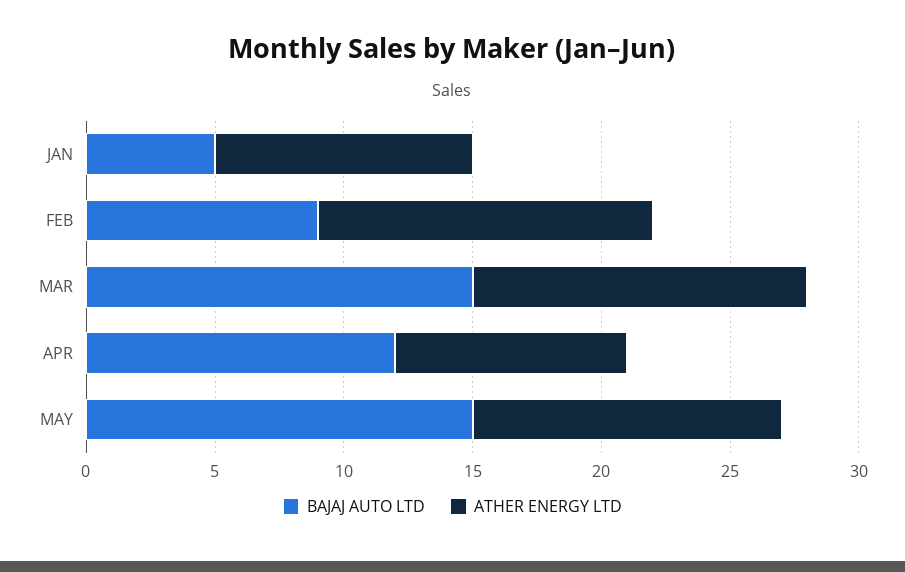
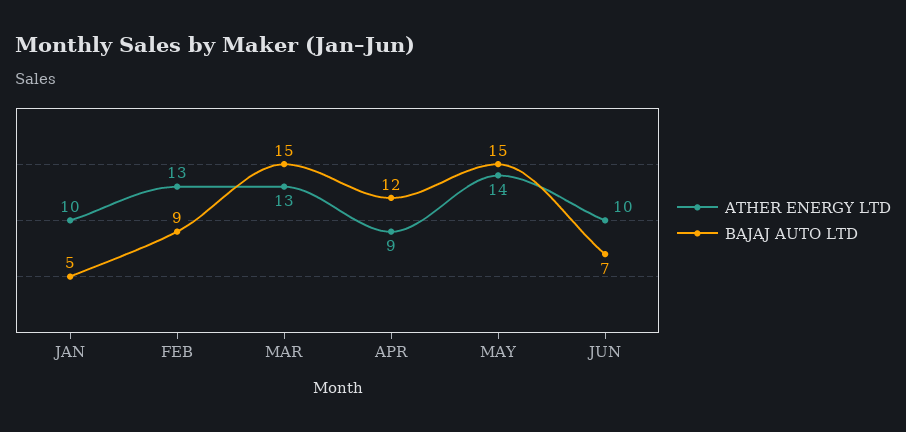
ATHER ENERGY LTD, MAY: 12 -> 14
ATHER ENERGY LTD, JUN: none -> 10
BAJAJ AUTO LTD, JUN: none -> 7

